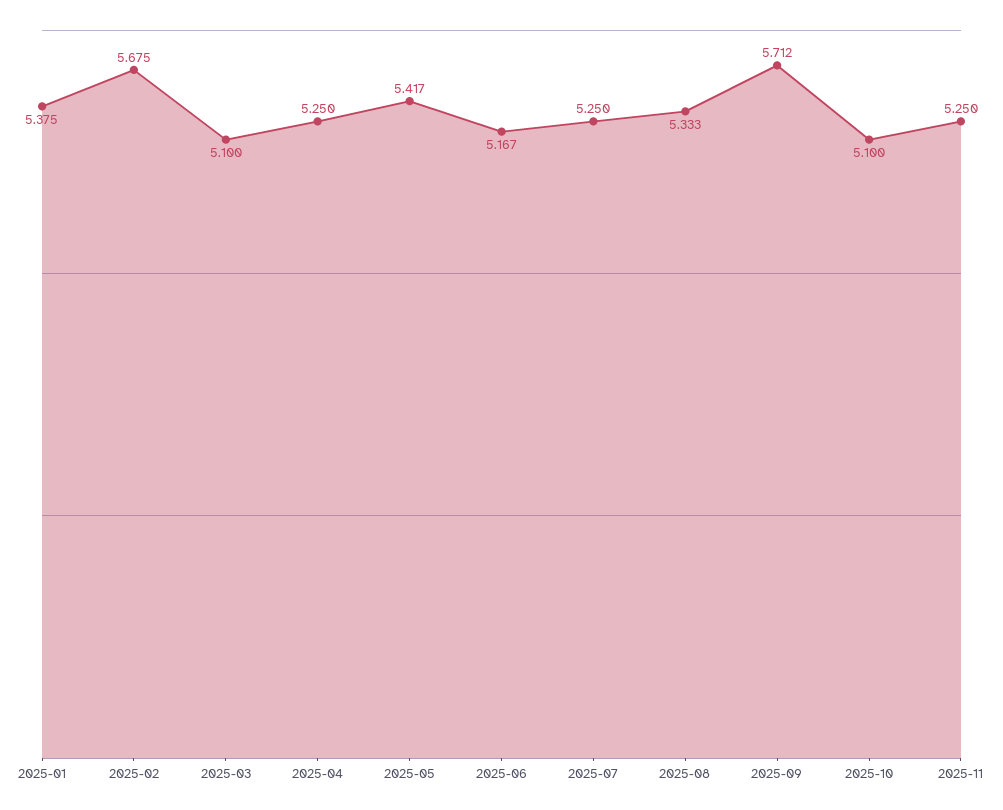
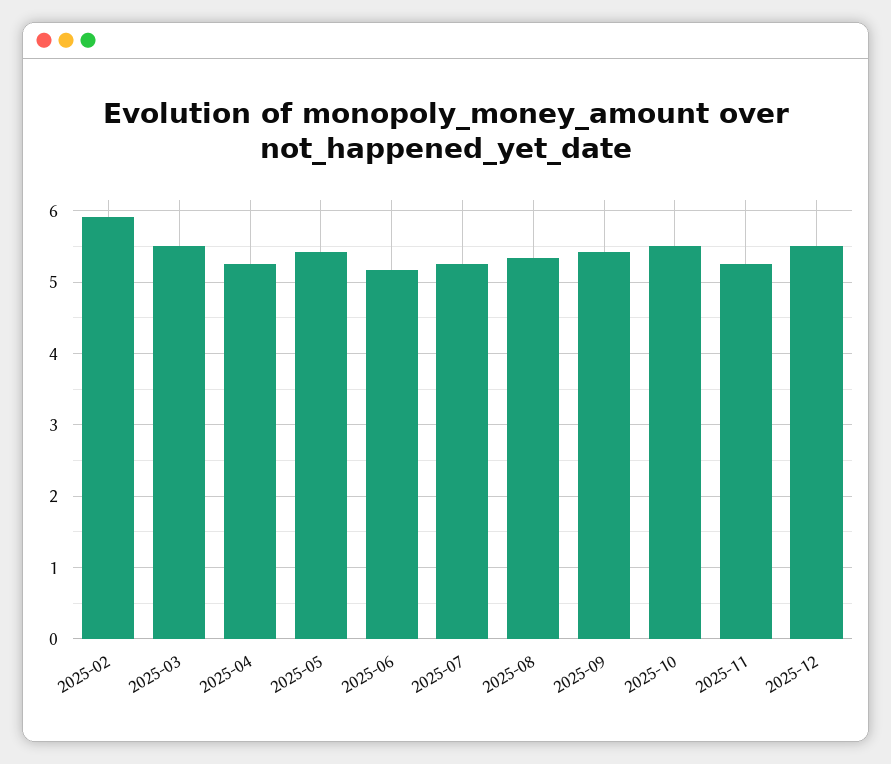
2025-01: 5.375 -> none
2025-02: 5.675 -> 5.9
2025-03: 5.1 -> 5.5
2025-09: 5.712 -> 5.4
2025-10: 5.1 -> 5.5
2025-12: none -> 5.5

